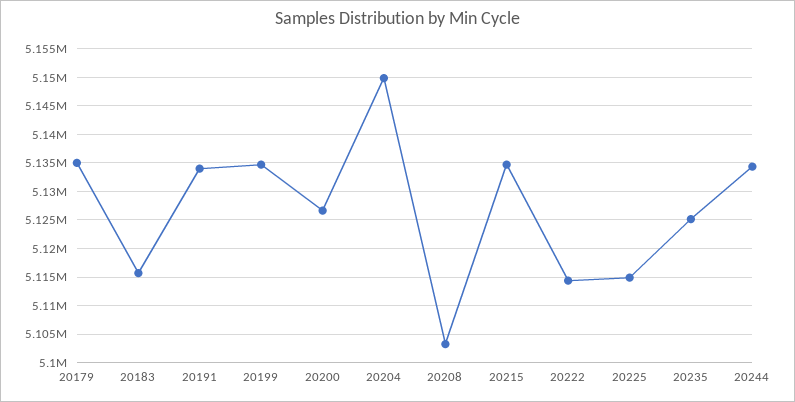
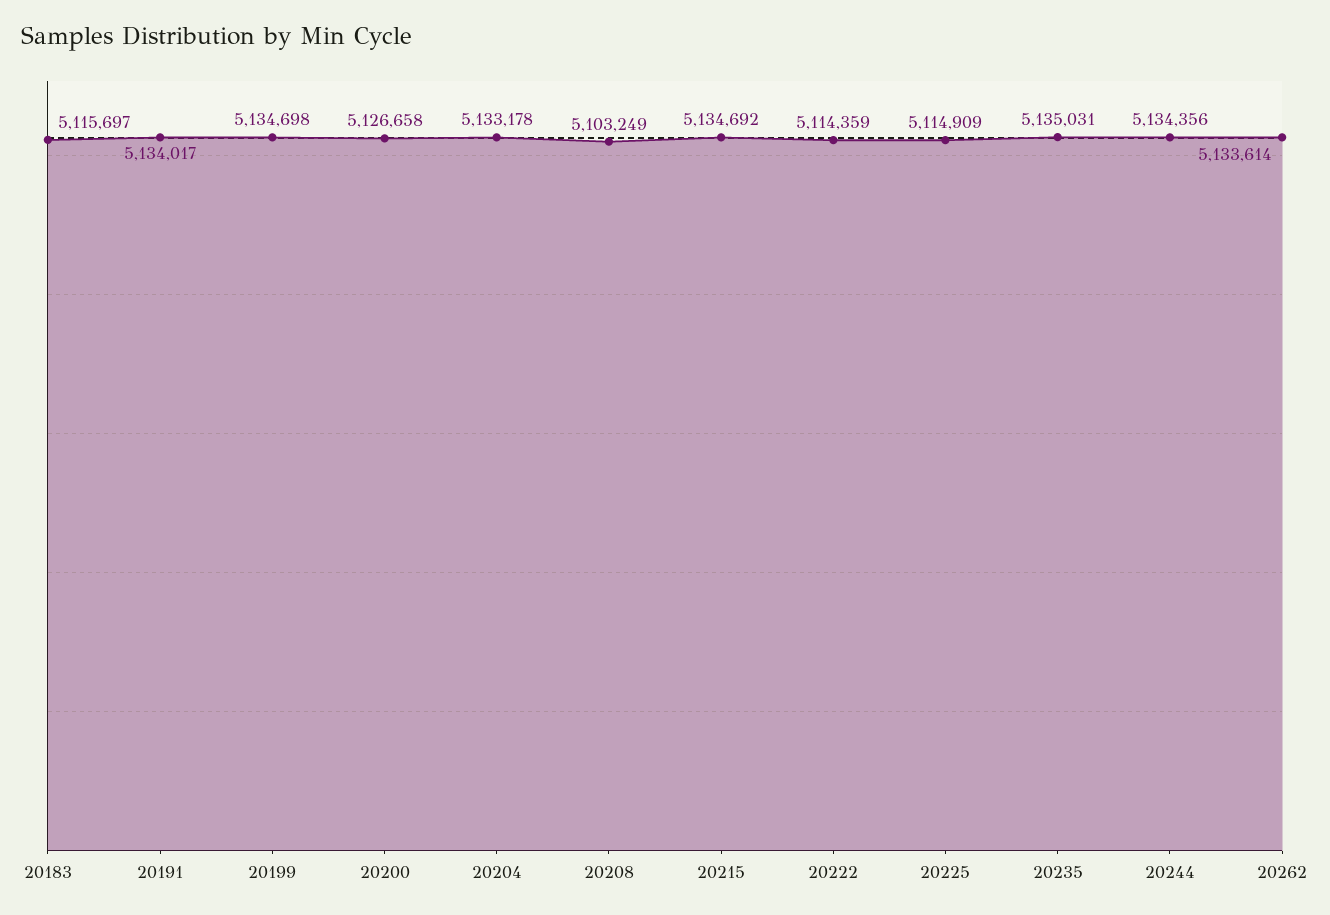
20179: 5135000 -> none
20204: 5150000 -> 5133178
20235: 5125000 -> 5135031
20262: none -> 5133614

